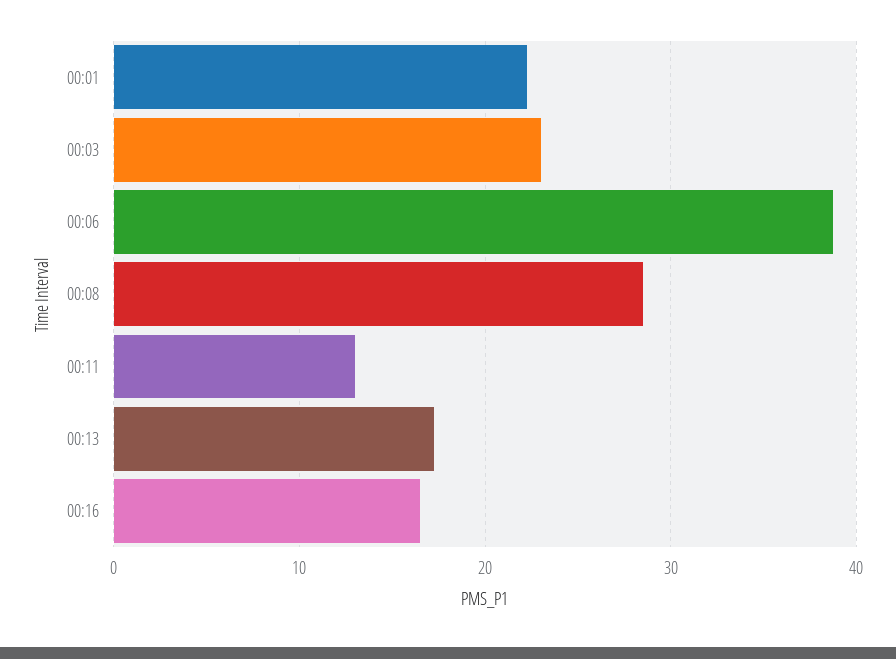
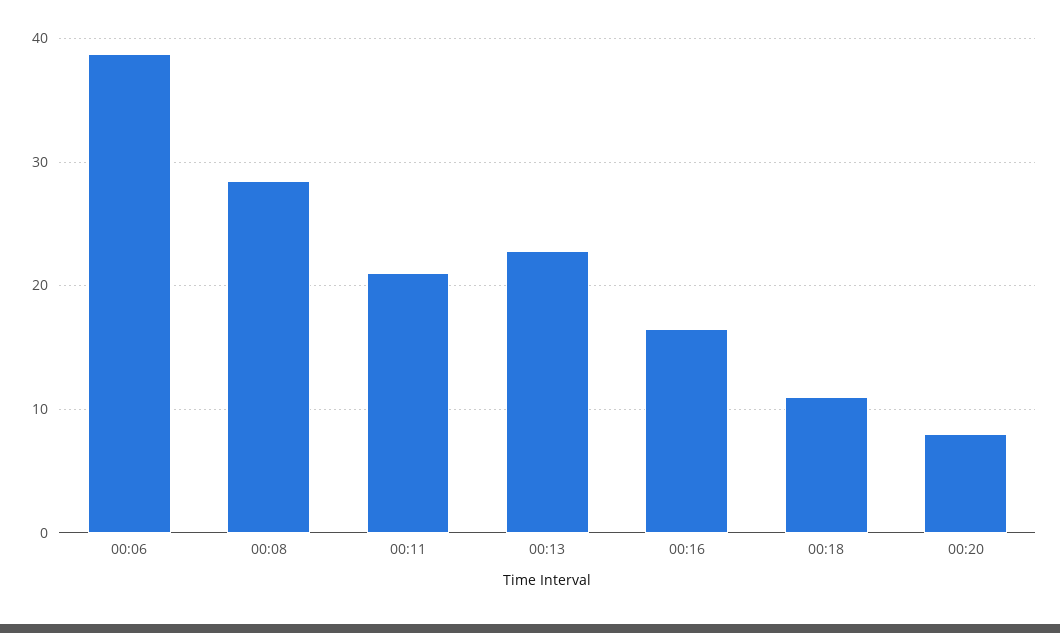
00:01: 22 -> none
00:03: 23 -> none
00:11: 13 -> 21
00:13: 17 -> 23
00:18: none -> 11
00:20: none -> 8

